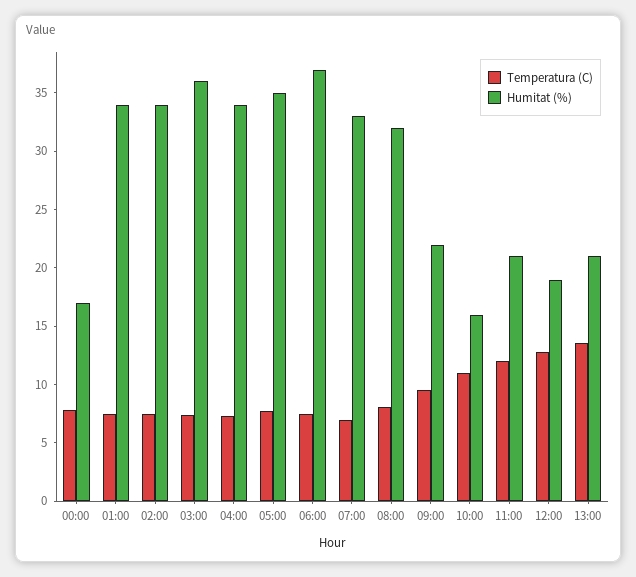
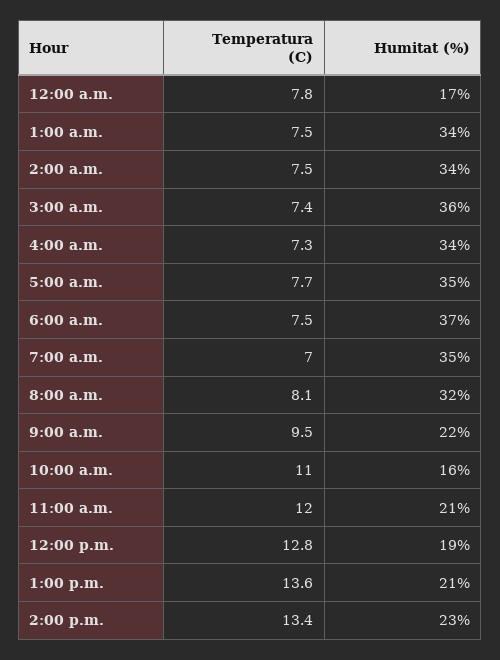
Humitat (%), 07:00: 33 -> 35
Temperatura (C), 2:00 p.m.: none -> 13.4
Humitat (%), 2:00 p.m.: none -> 23

